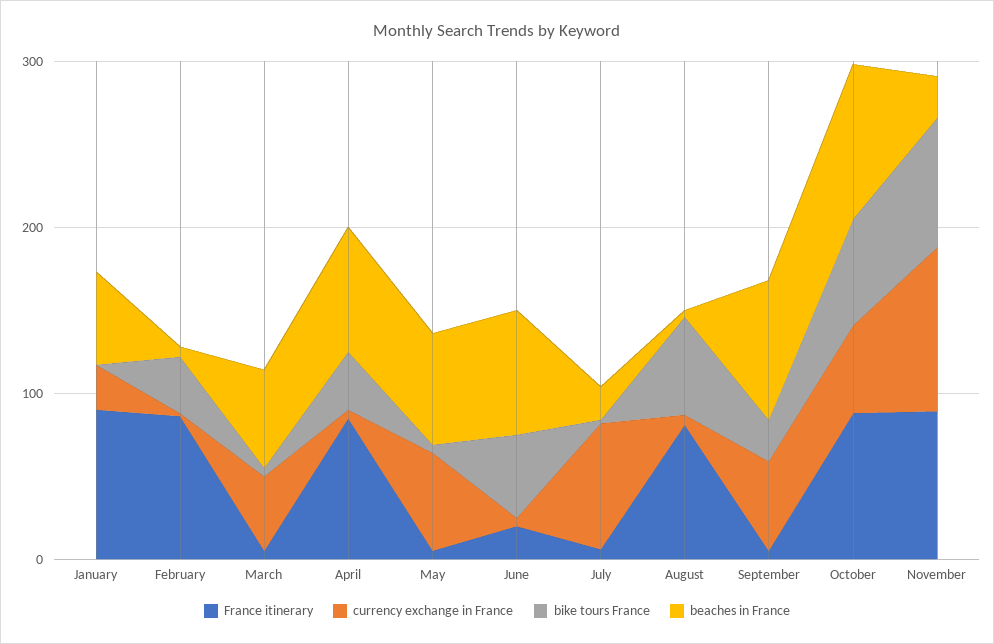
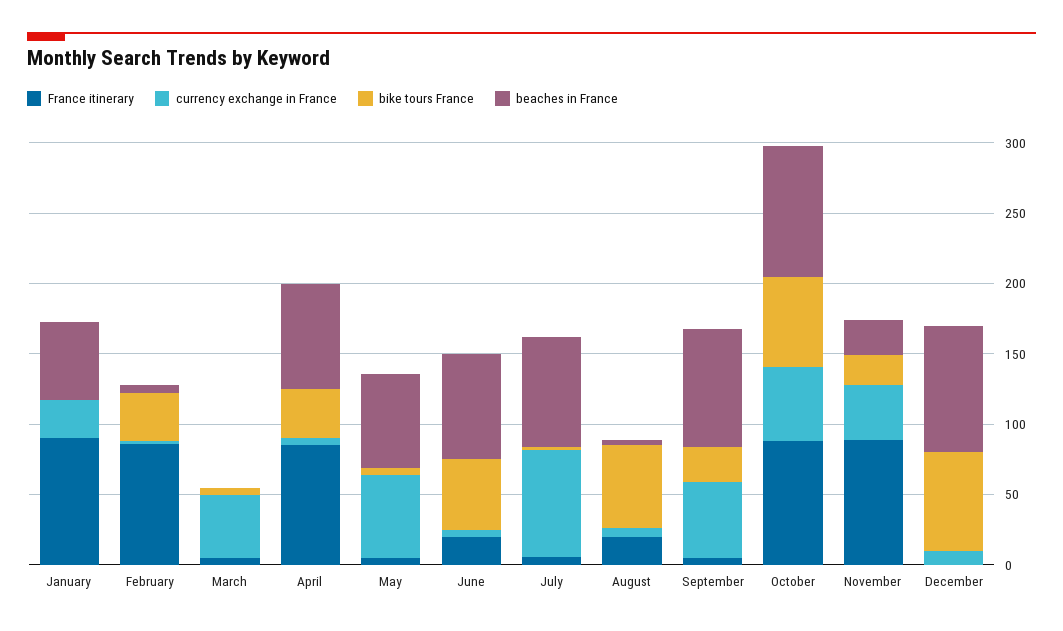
beaches in France, March: 60 -> 0
beaches in France, July: 20 -> 80
France itinerary, August: 80 -> 20
currency exchange in France, November: 100 -> 40
bike tours France, November: 80 -> 20
France itinerary, December: none -> 0
currency exchange in France, December: none -> 10
bike tours France, December: none -> 70
beaches in France, December: none -> 90

